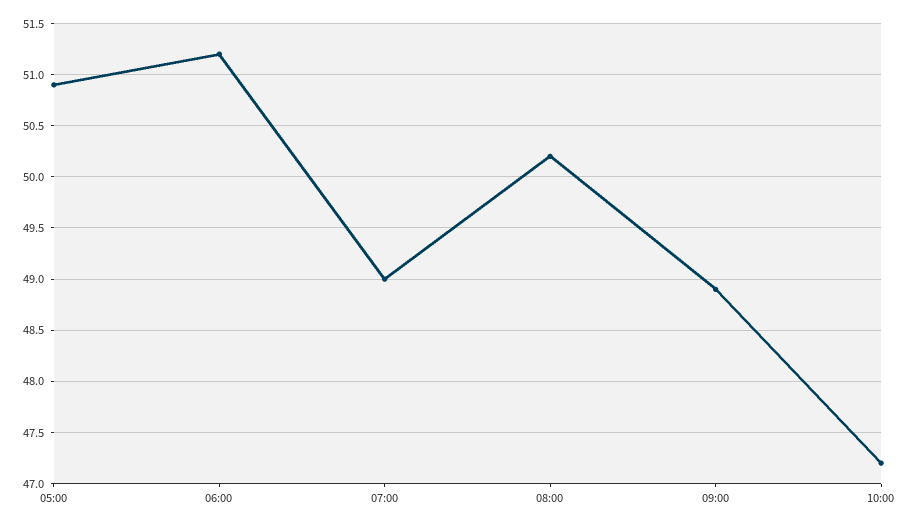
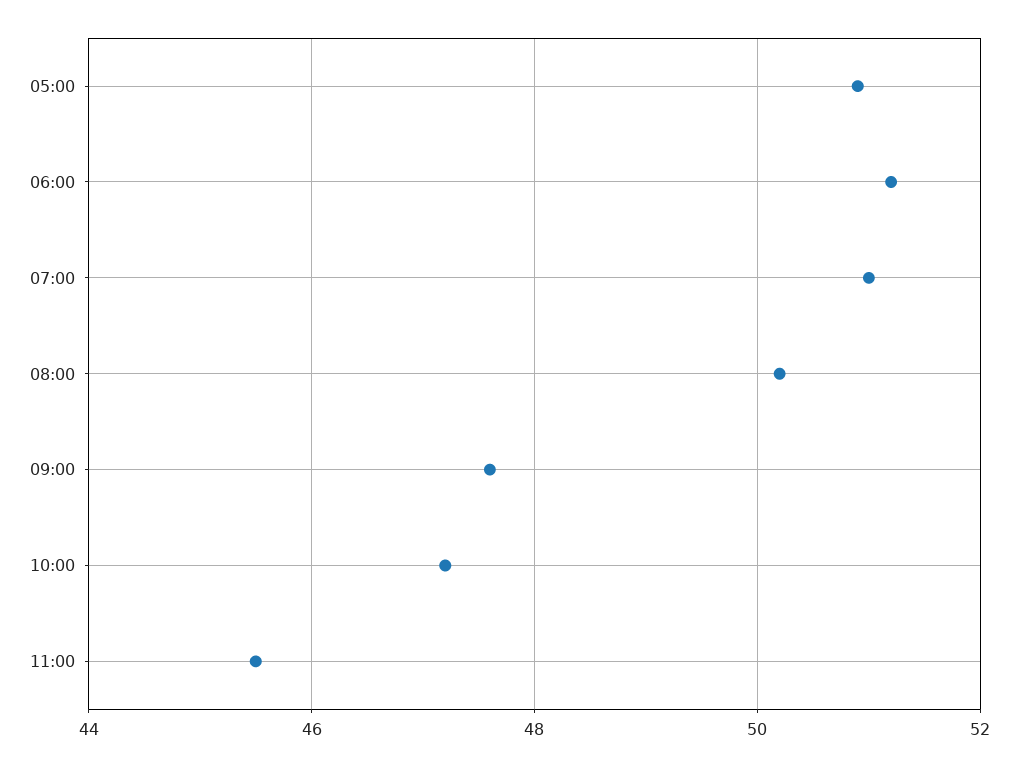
07:00: 49 -> 51
09:00: 48.9 -> 47.5
11:00: none -> 45.5

